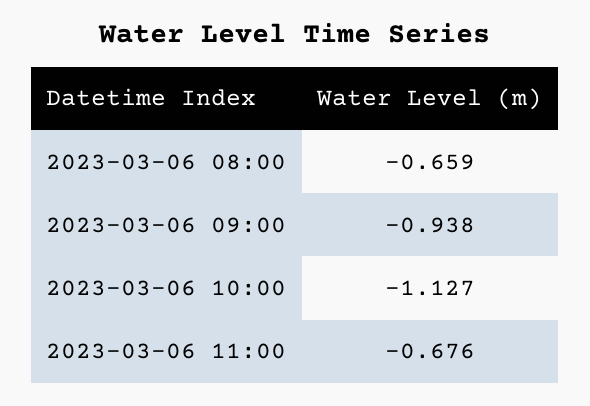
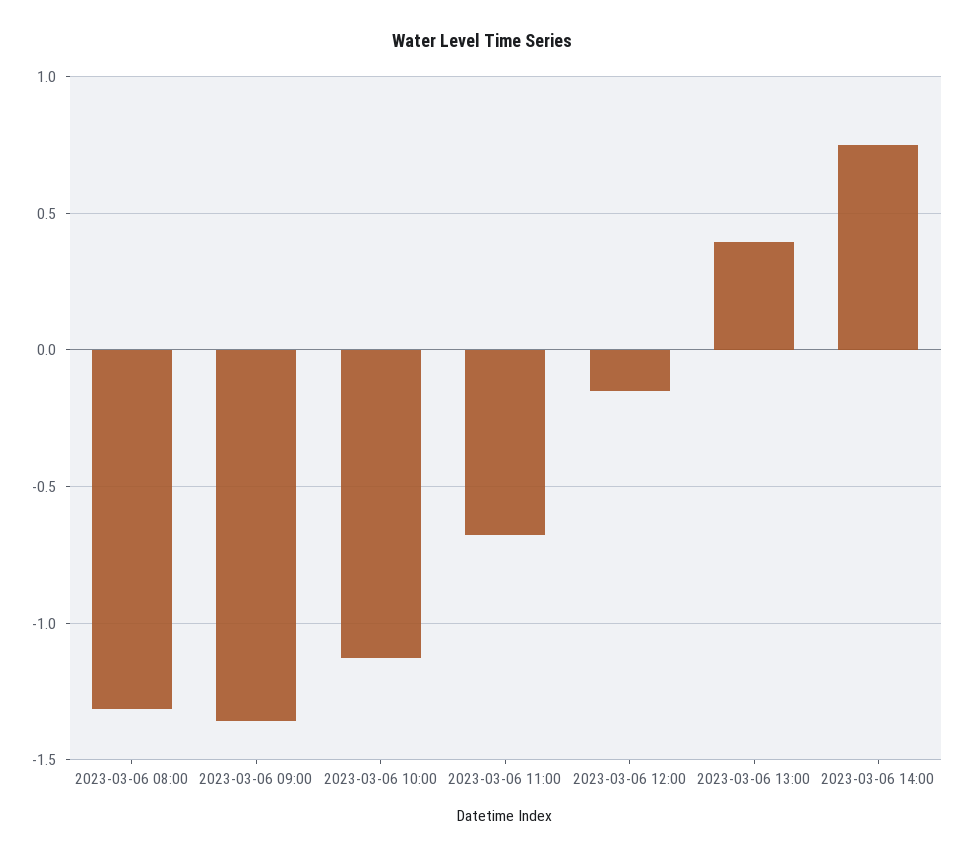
2023-03-06 08:00: -0.659 -> -1.3
2023-03-06 09:00: -0.938 -> -1.35
2023-03-06 12:00: none -> -0.15
2023-03-06 13:00: none -> 0.4
2023-03-06 14:00: none -> 0.75

